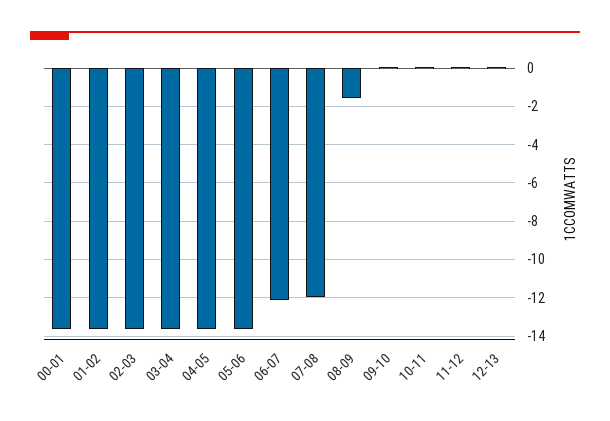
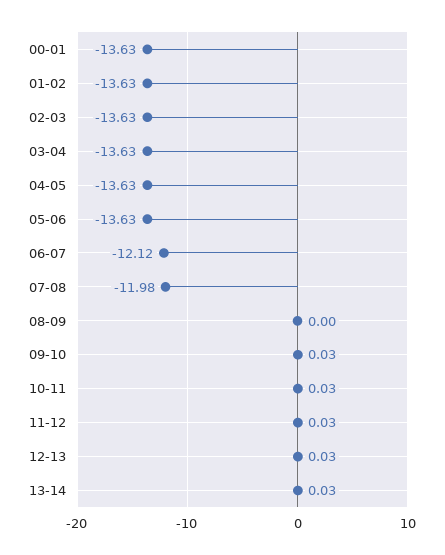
08-09: -1.5 -> 0
13-14: none -> 0.03

